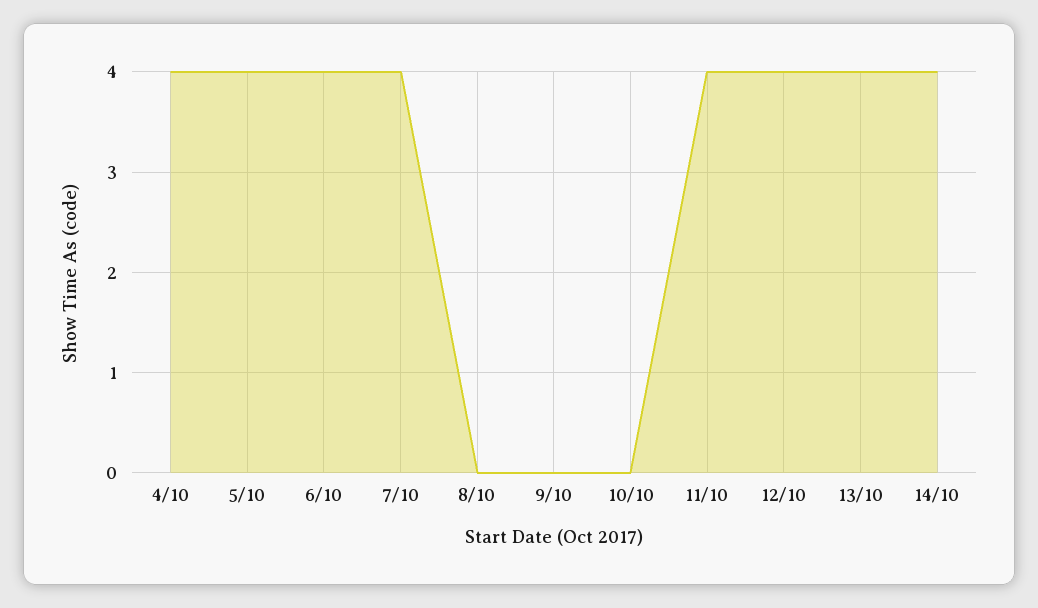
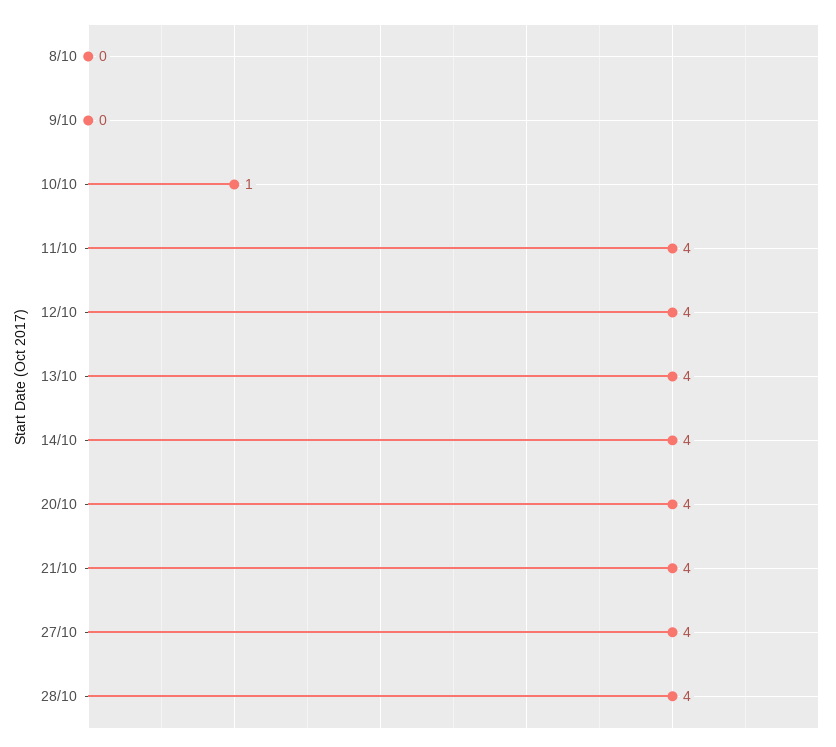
4/10: 4 -> none
5/10: 4 -> none
6/10: 4 -> none
7/10: 4 -> none
10/10: 0 -> 1
20/10: none -> 4
21/10: none -> 4
27/10: none -> 4
28/10: none -> 4

